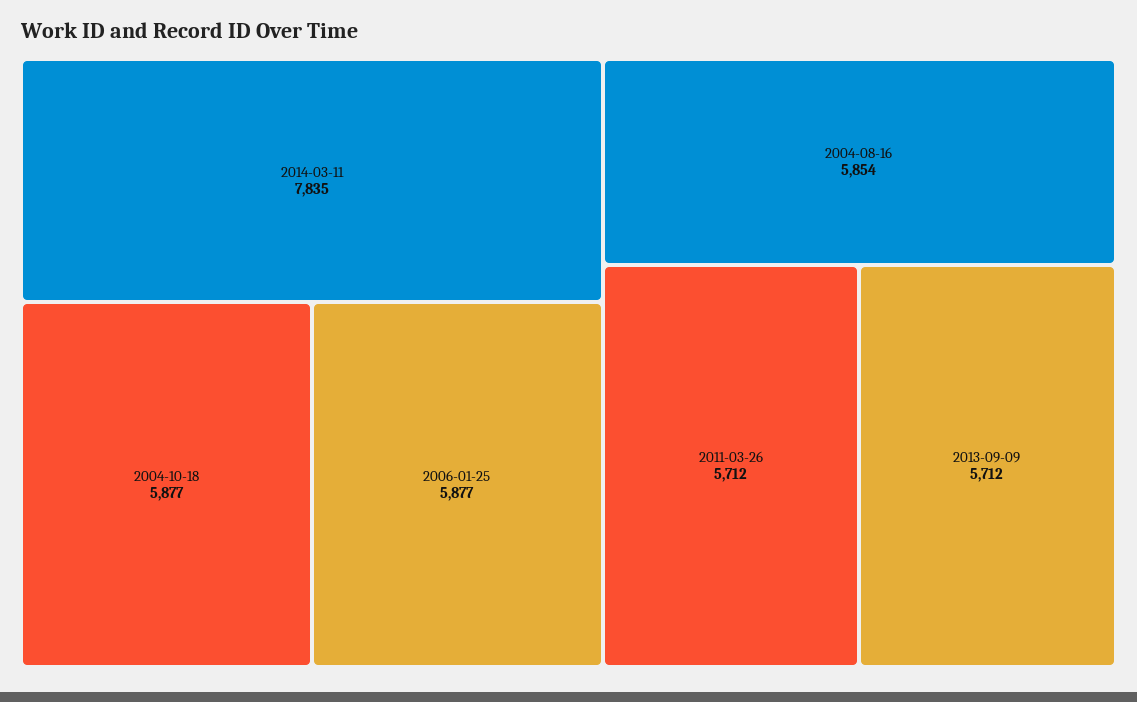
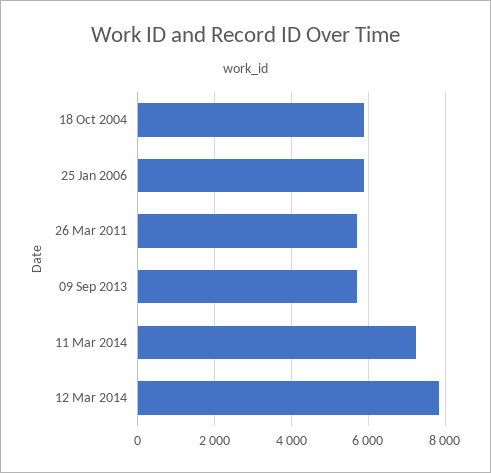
2014-03-11: 7835 -> 7200
2004-08-16: 5854 -> none
12 Mar 2014: none -> 7800

